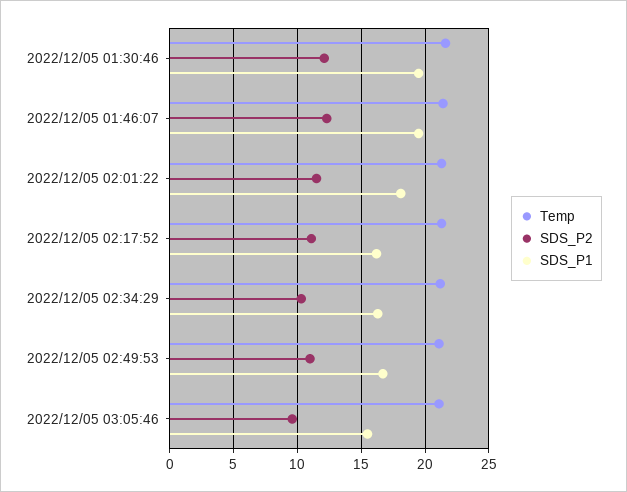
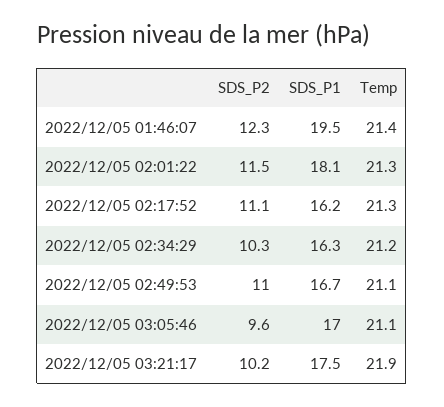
Temp, 2022/12/05 01:30:46: 21.5 -> none
SDS_P2, 2022/12/05 01:30:46: 12 -> none
SDS_P1, 2022/12/05 01:30:46: 19.5 -> none
SDS_P1, 2022/12/05 03:05:46: 15.5 -> 17
SDS_P2, 2022/12/05 03:21:17: none -> 10.2
SDS_P1, 2022/12/05 03:21:17: none -> 17.5
Temp, 2022/12/05 03:21:17: none -> 21.9

